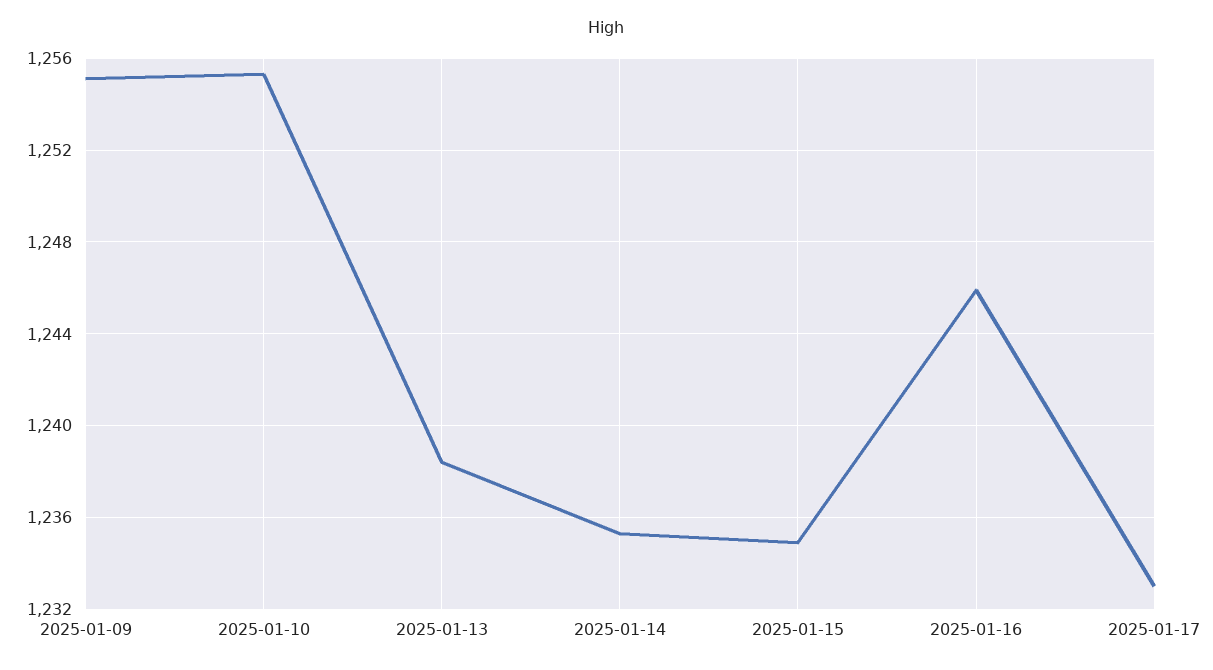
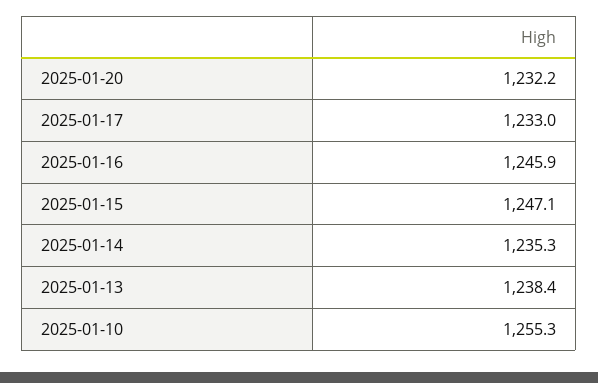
2025-01-09: 1255 -> none
2025-01-15: 1235 -> 1247.1
2025-01-20: none -> 1232.2

